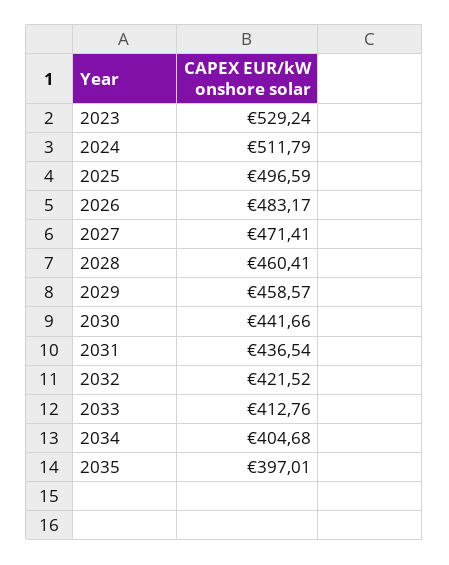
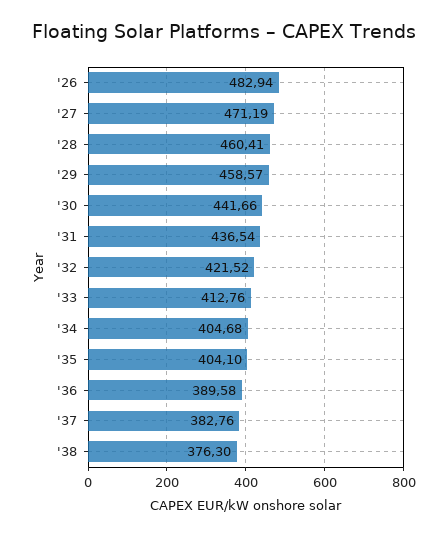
2023: 529.24 -> none
2024: 511.79 -> none
2025: 496.59 -> none
2026: 483.17 -> 482.94
2027: 471.41 -> 471.19
2035: 397.01 -> 404.1
'36: none -> 389.58
'37: none -> 382.76
'38: none -> 376.3

